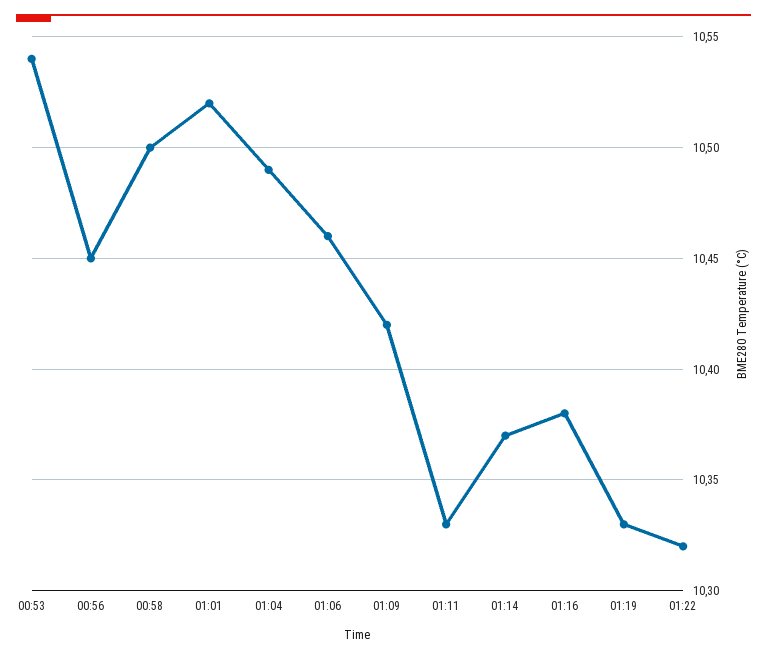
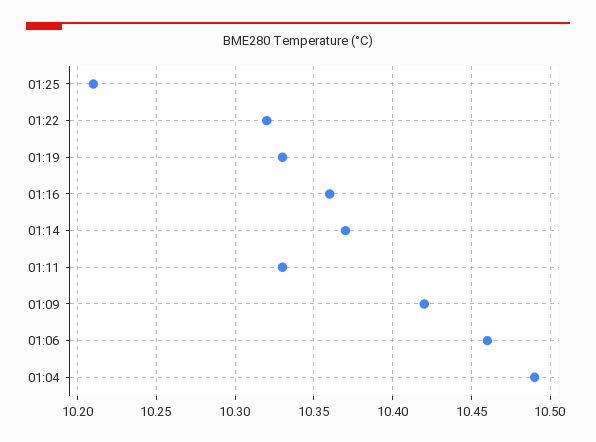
00:53: 10.54 -> none
00:56: 10.45 -> none
00:58: 10.5 -> none
01:01: 10.52 -> none
01:16: 10.38 -> 10.36
01:25: none -> 10.21

